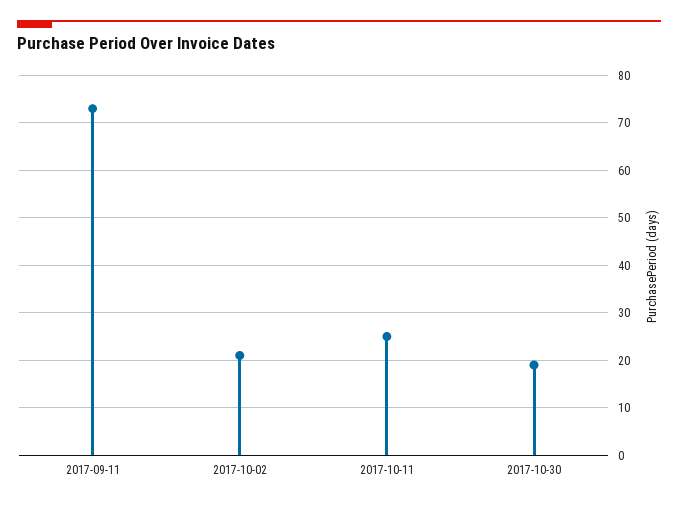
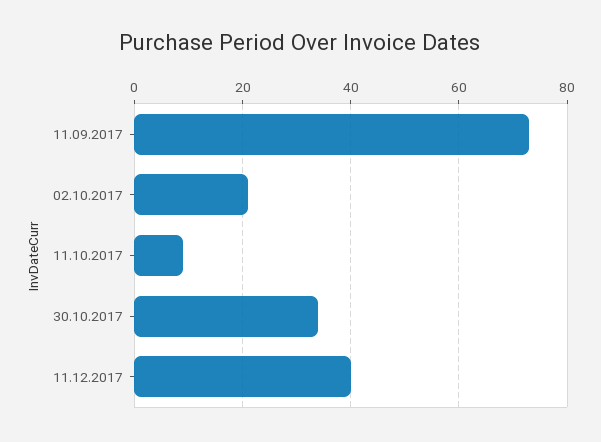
2017-10-11: 25 -> 10
2017-10-30: 20 -> 35
11.12.2017: none -> 40

